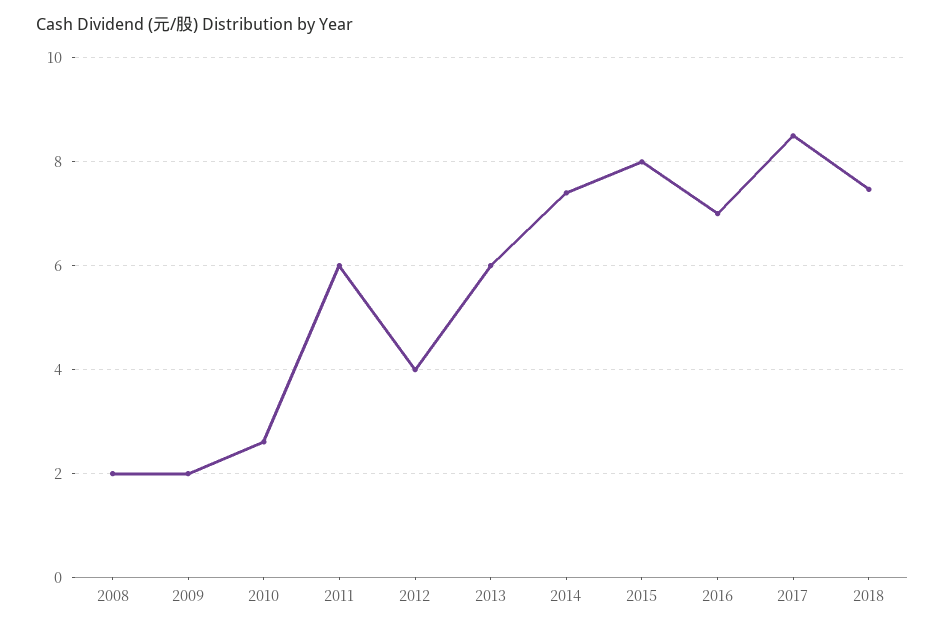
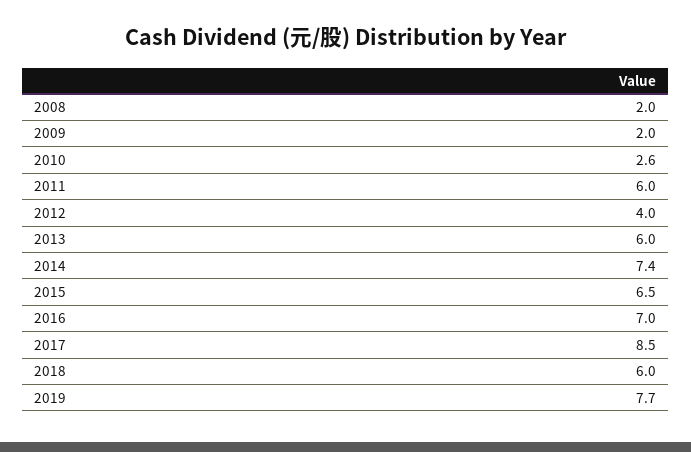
2015: 8 -> 6.5
2018: 7.4 -> 6
2019: none -> 7.7

